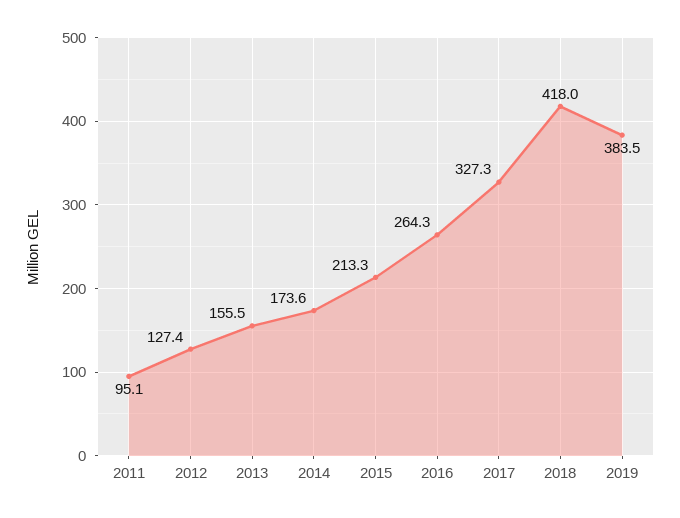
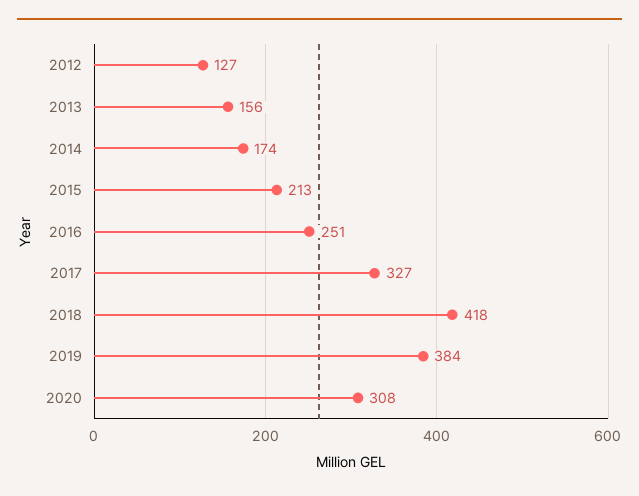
2011: 95.1 -> none
2016: 264.3 -> 251
2020: none -> 308

